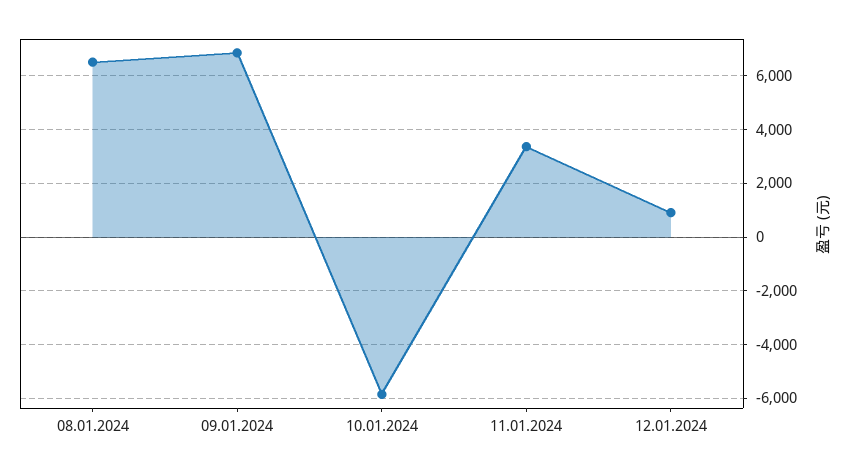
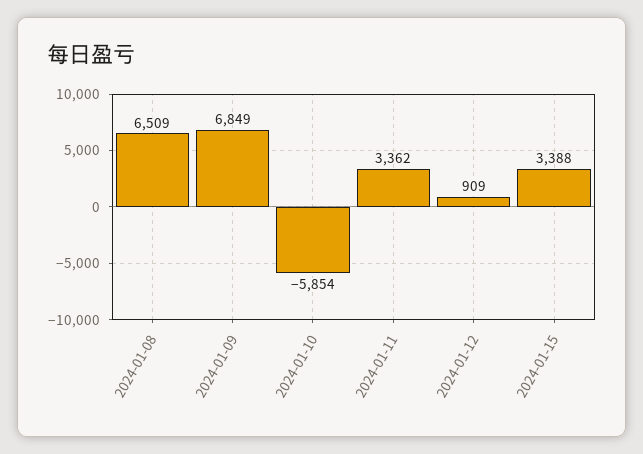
2024-01-15: none -> 3388

